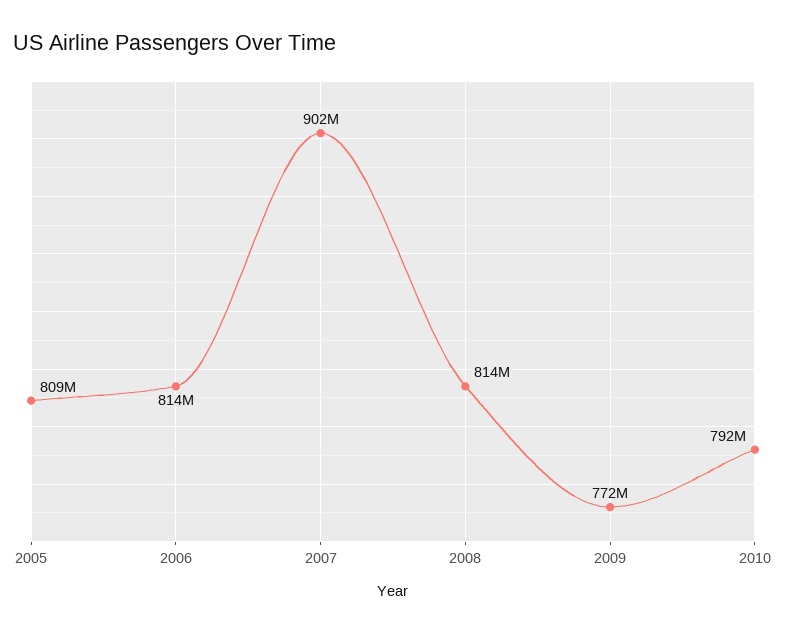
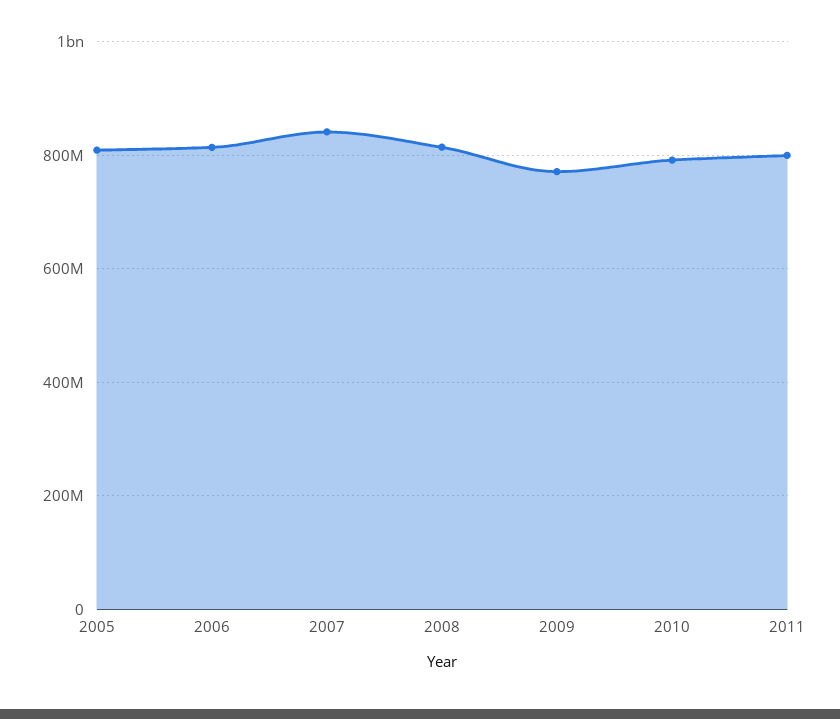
2007: 902000000 -> 840000000
2011: none -> 800000000

